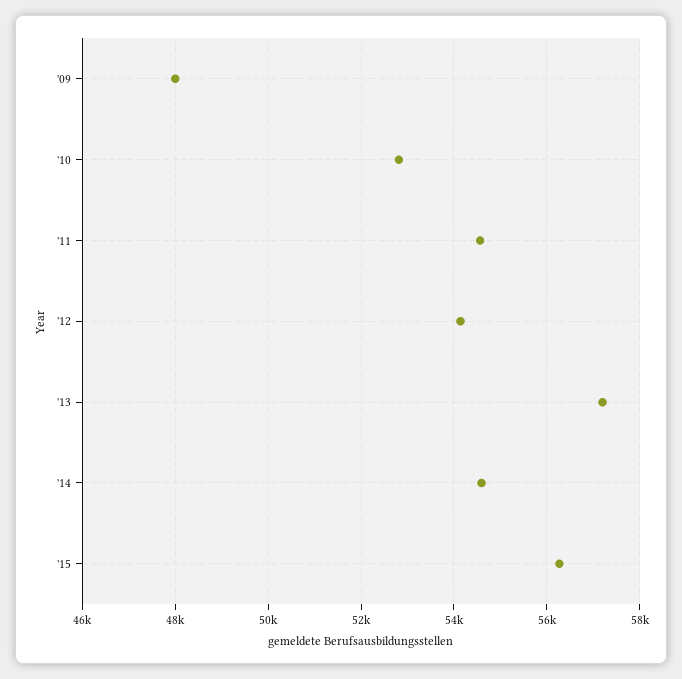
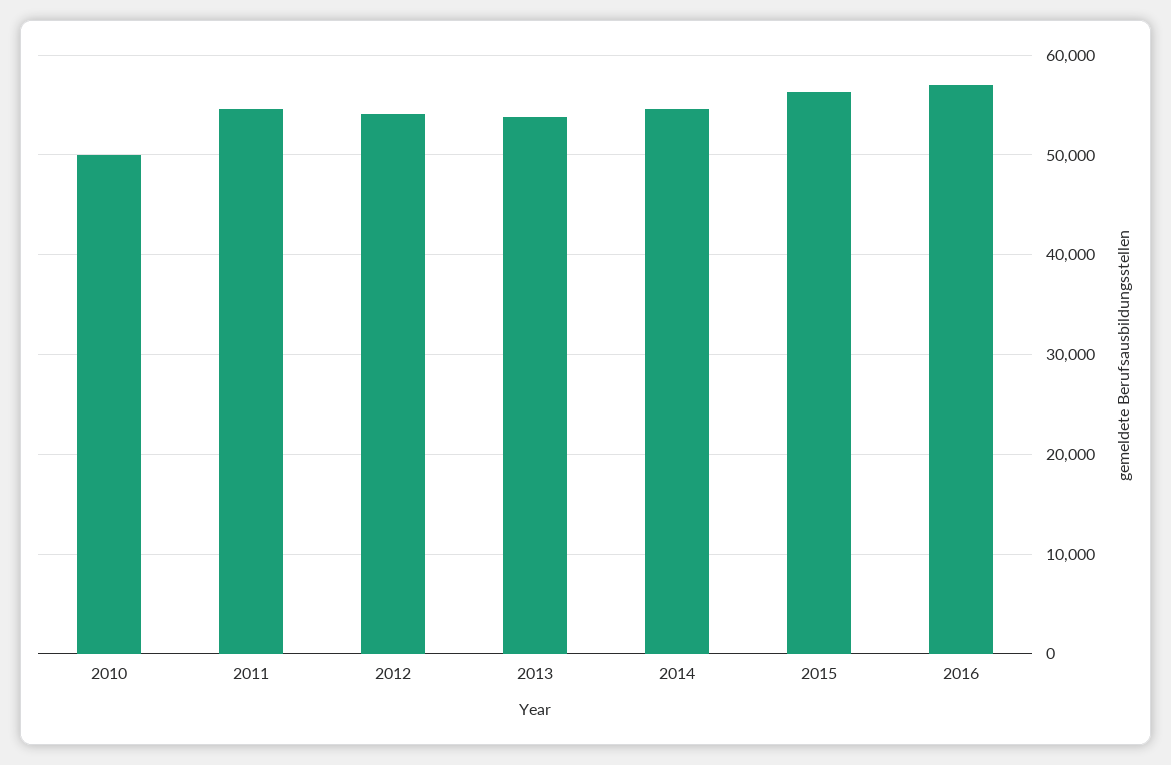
'09: 48000 -> none
'10: 52800 -> 50000
'13: 57200 -> 54000
2016: none -> 57000

